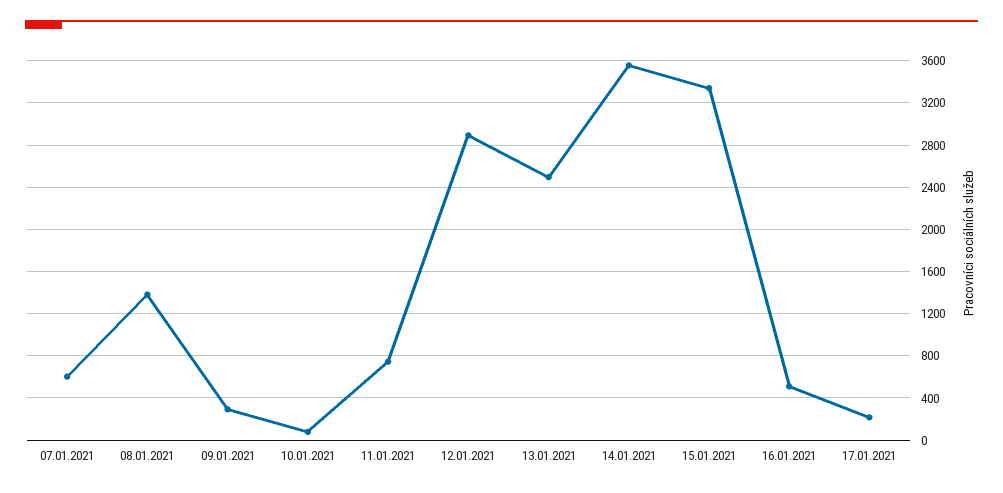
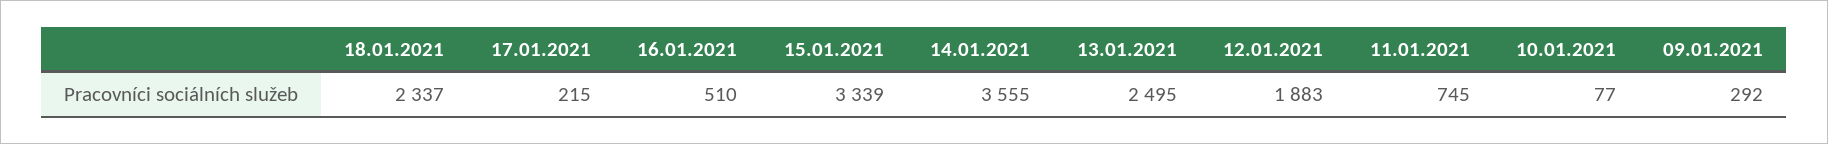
07.01.2021: 600 -> none
08.01.2021: 1400 -> none
12.01.2021: 2900 -> 1883
18.01.2021: none -> 2337

